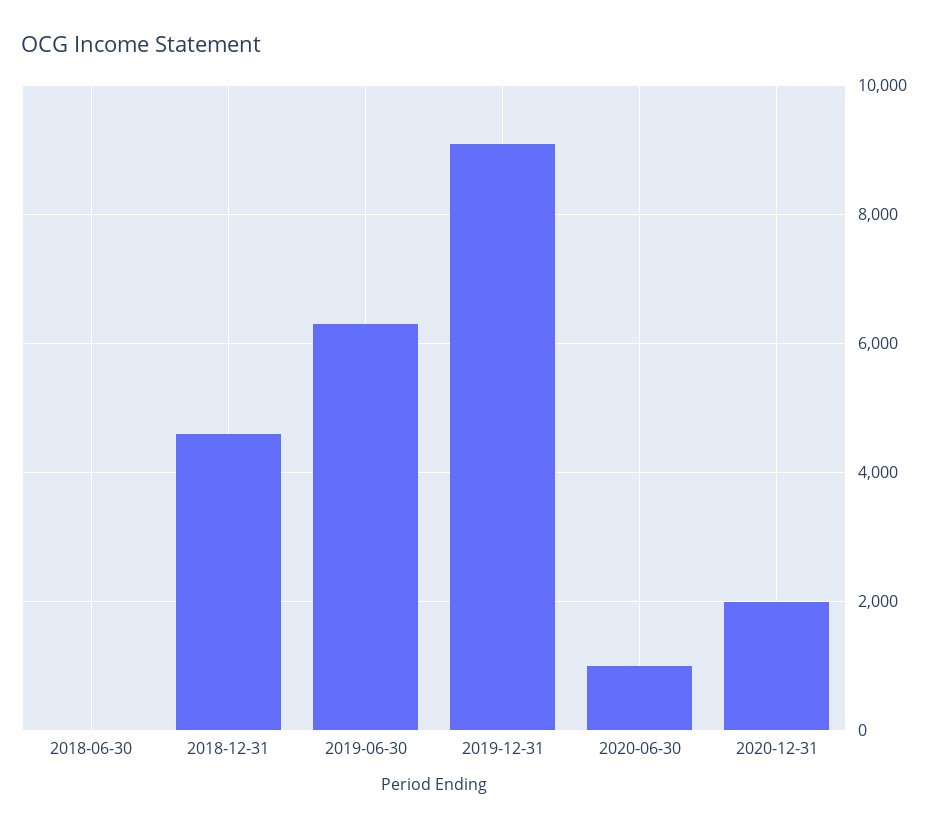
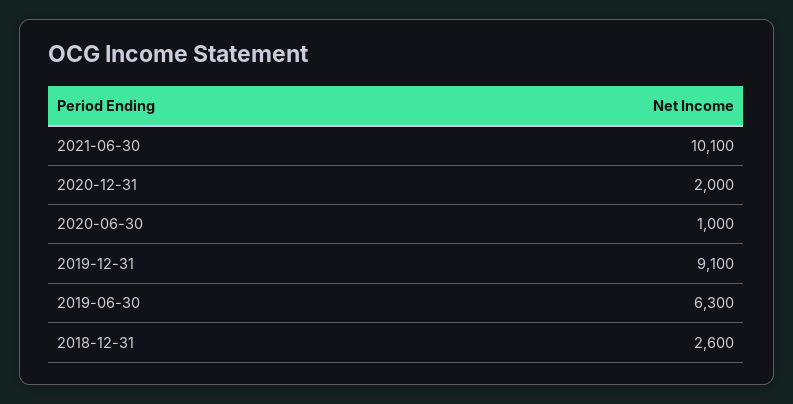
2018-06-30: 0 -> none
2018-12-31: 4600 -> 2600
2021-06-30: none -> 10100

